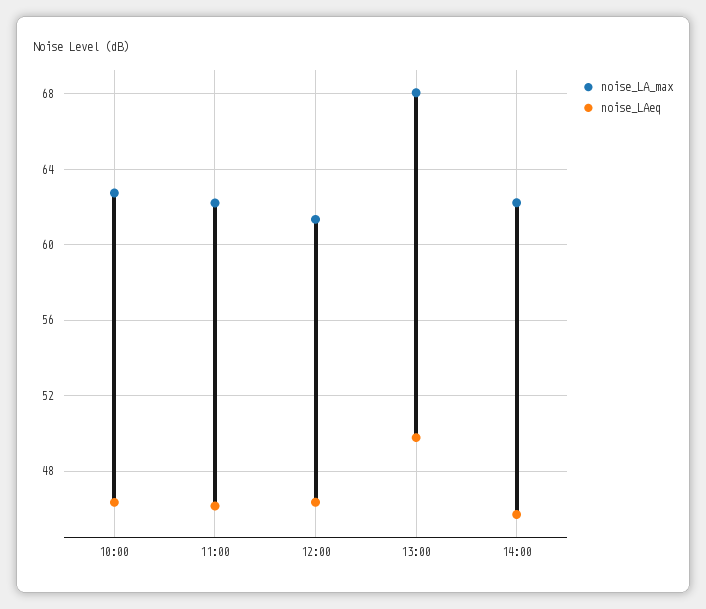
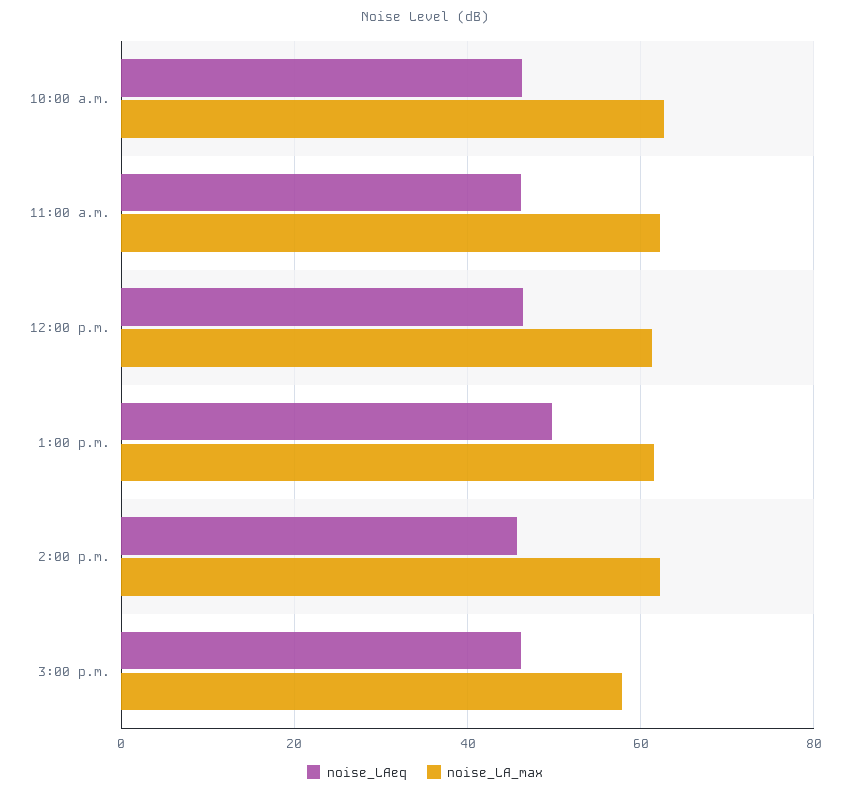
noise_LA_max, 13:00: 68 -> 62
noise_LAeq, 3:00 p.m.: none -> 46
noise_LA_max, 3:00 p.m.: none -> 58

